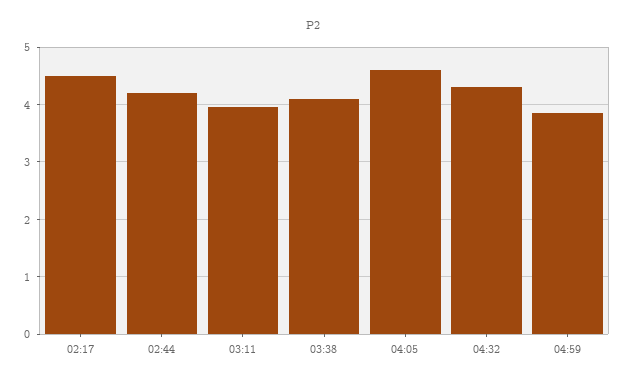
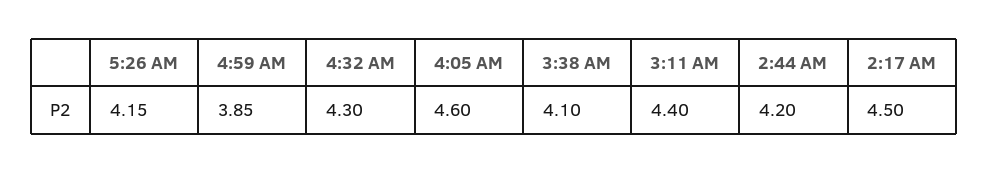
03:11: 4 -> 4.4
5:26 AM: none -> 4.15

